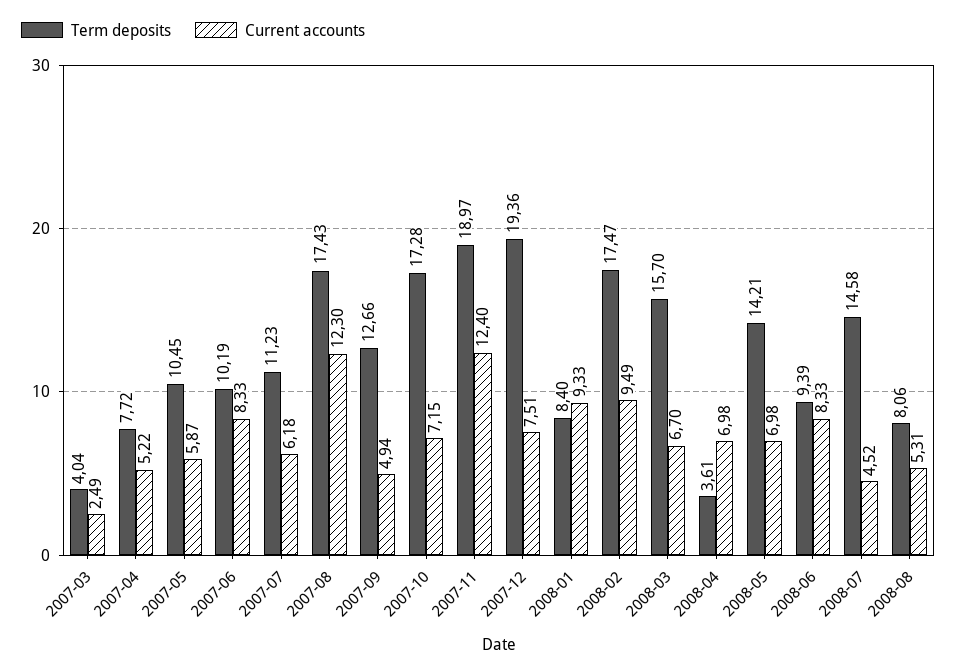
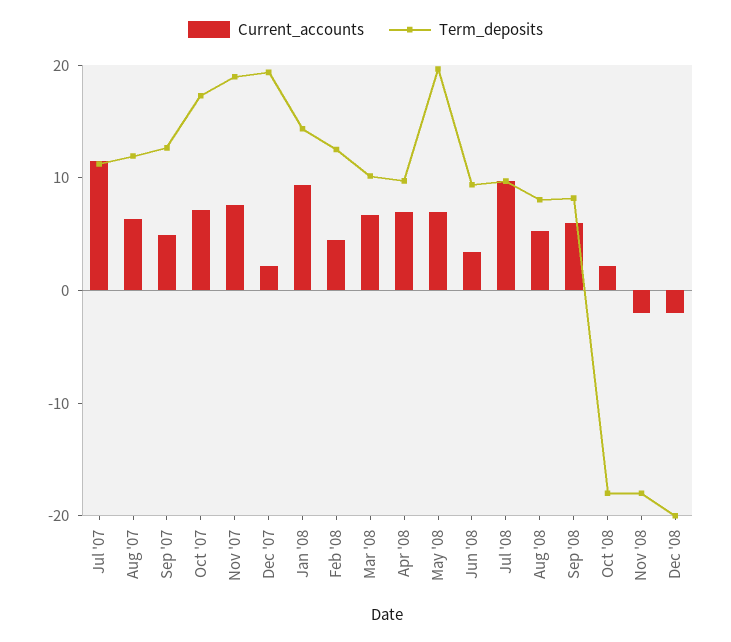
Term deposits, 2007-03: 4.04 -> none
Current accounts, 2007-03: 2.49 -> none
Term deposits, 2007-04: 7.72 -> none
Current accounts, 2007-04: 5.22 -> none
Term deposits, 2007-05: 10.45 -> none
Current accounts, 2007-05: 5.87 -> none
Term deposits, 2007-06: 10.19 -> none
Current accounts, 2007-06: 8.33 -> none
Current accounts, 2007-07: 6.18 -> 12
Term deposits, 2007-08: 17.43 -> 12
Current accounts, 2007-08: 12.3 -> 6
Current accounts, 2007-11: 12.4 -> 8
Current accounts, 2007-12: 7.51 -> 2
Term deposits, 2008-01: 8.4 -> 14
Term deposits, 2008-02: 17.47 -> 12
Current accounts, 2008-02: 9.49 -> 4
Term deposits, 2008-03: 15.7 -> 10
Term deposits, 2008-04: 3.61 -> 10
Term deposits, 2008-05: 14.21 -> 20
Current accounts, 2008-06: 8.33 -> 4
Term deposits, 2008-07: 14.58 -> 10
Current accounts, 2008-07: 4.52 -> 10
Current accounts, Sep '08: none -> 6
Term deposits, Sep '08: none -> 8
Current accounts, Oct '08: none -> 2
Term deposits, Oct '08: none -> -18
Current accounts, Nov '08: none -> -2
Term deposits, Nov '08: none -> -18
Current accounts, Dec '08: none -> -2
Term deposits, Dec '08: none -> -20

